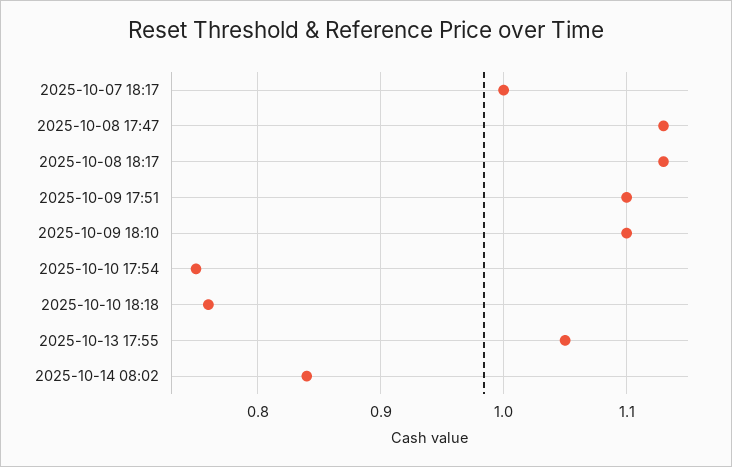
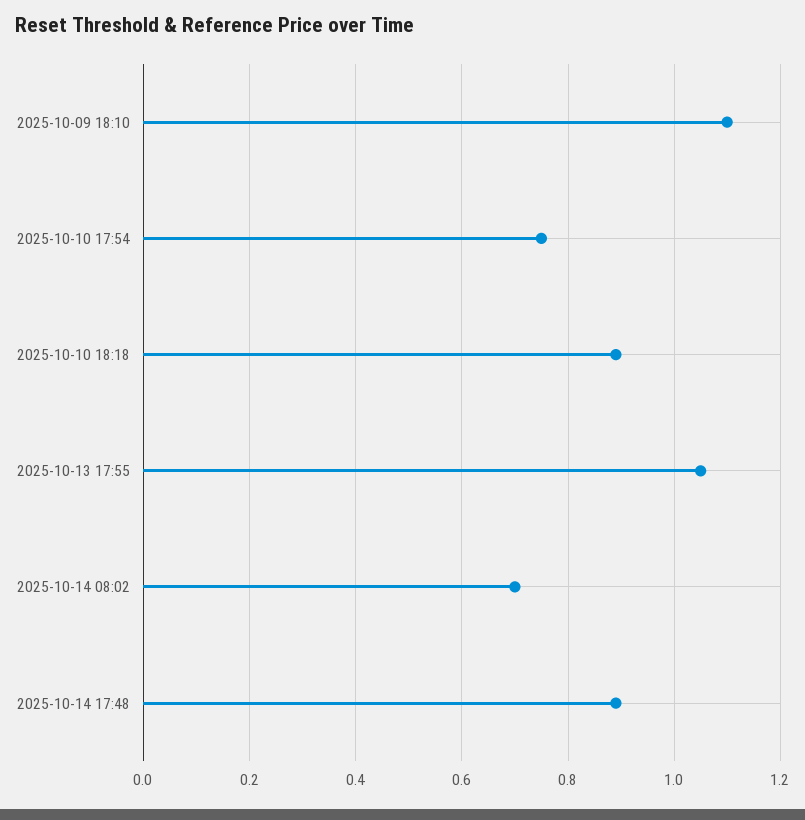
2025-10-07 18:17: 1 -> none
2025-10-08 17:47: 1.13 -> none
2025-10-08 18:17: 1.13 -> none
2025-10-09 17:51: 1.1 -> none
2025-10-10 18:18: 0.76 -> 0.9
2025-10-14 08:02: 0.84 -> 0.7
2025-10-14 17:48: none -> 0.9

